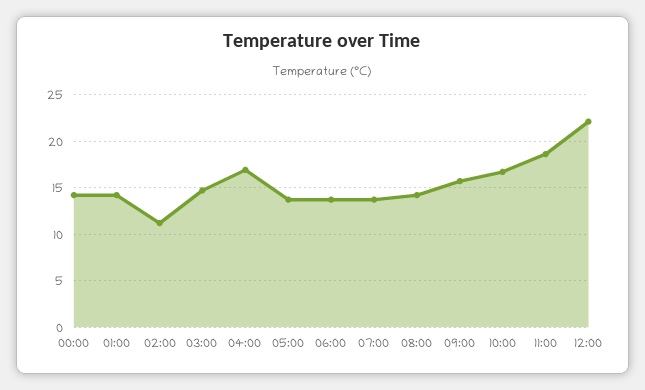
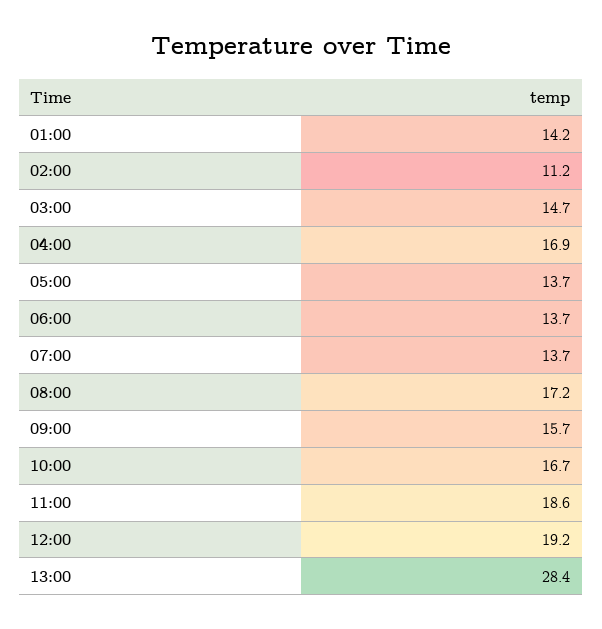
00:00: 14 -> none
08:00: 14 -> 17.2
12:00: 22 -> 19.2
13:00: none -> 28.4

